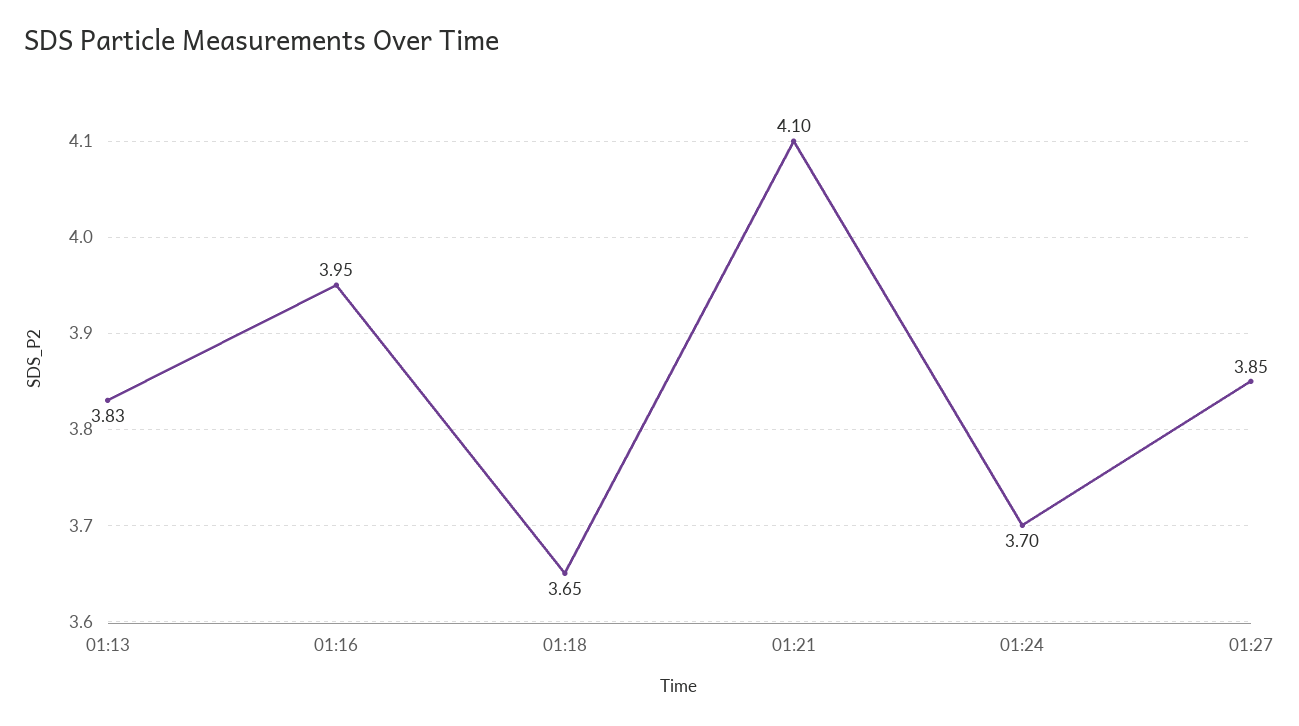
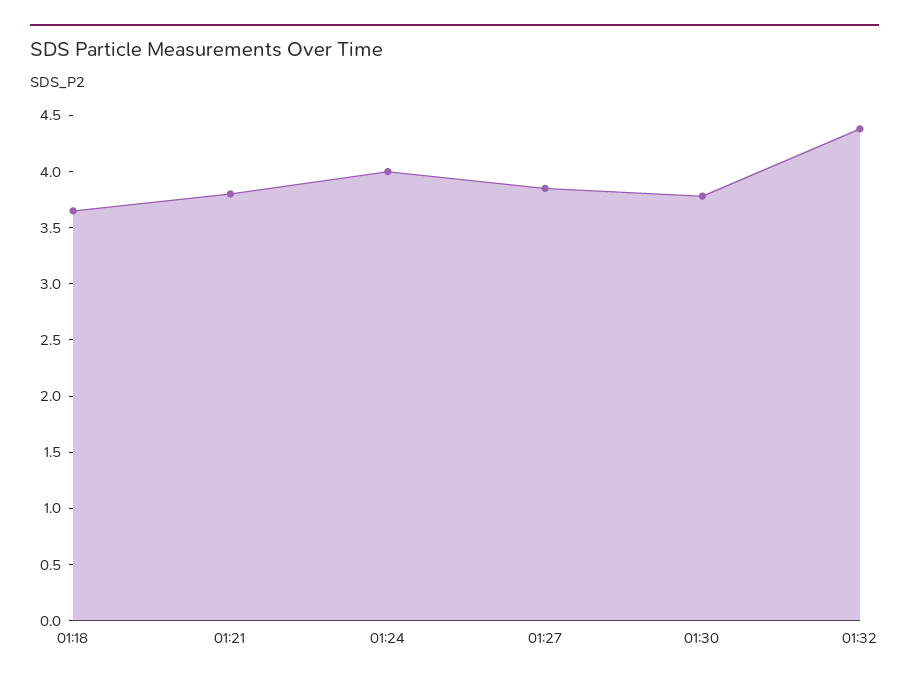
01:13: 3.83 -> none
01:16: 3.95 -> none
01:21: 4.1 -> 3.8
01:24: 3.7 -> 4
01:30: none -> 3.8
01:32: none -> 4.4

